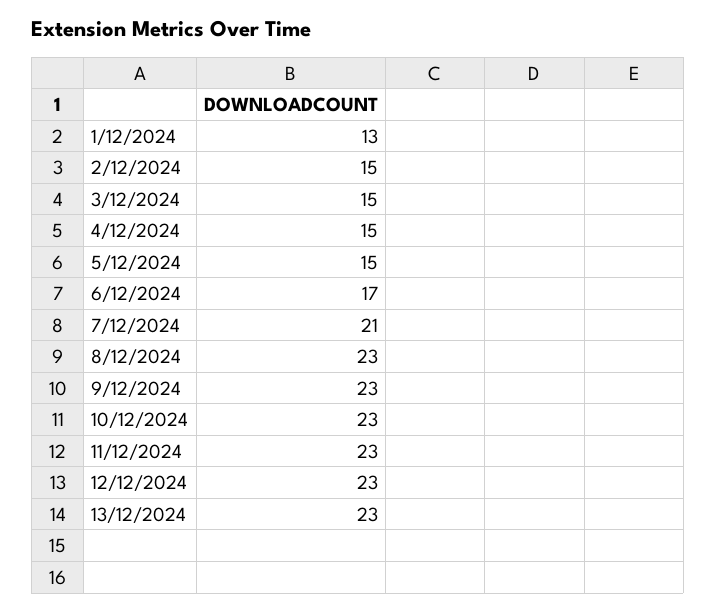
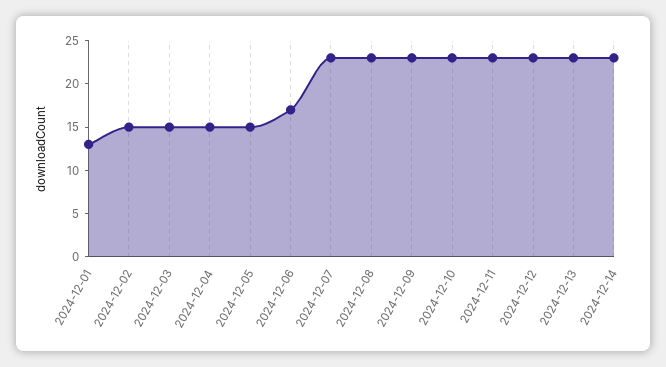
7/12/2024: 21 -> 23
2024-12-14: none -> 23

